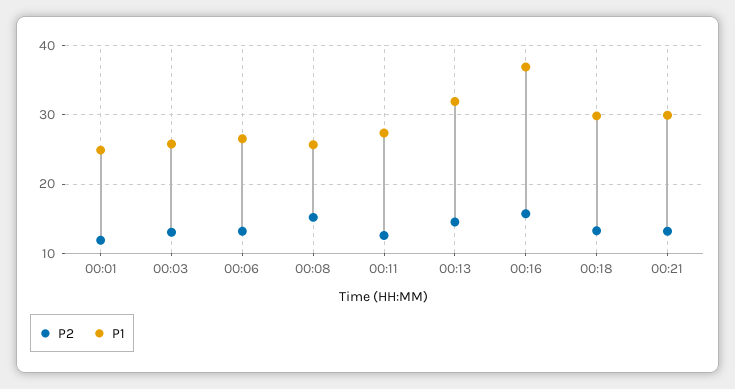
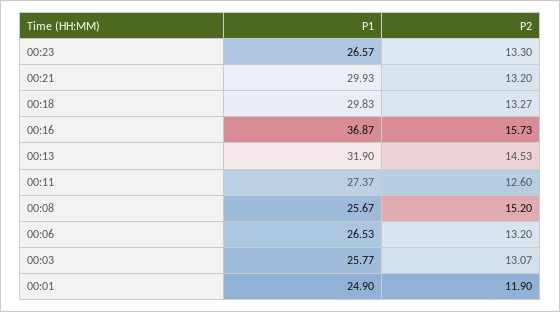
P1, 00:23: none -> 26.57
P2, 00:23: none -> 13.3

